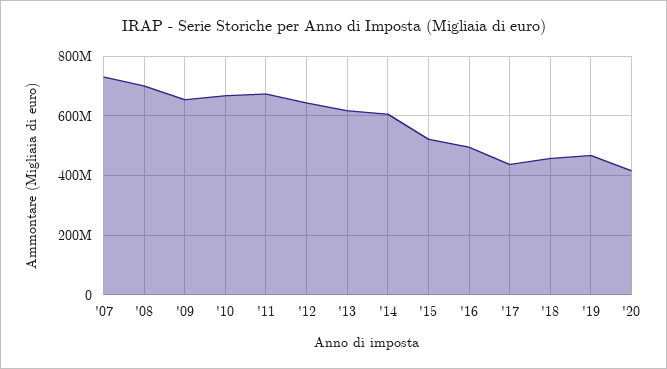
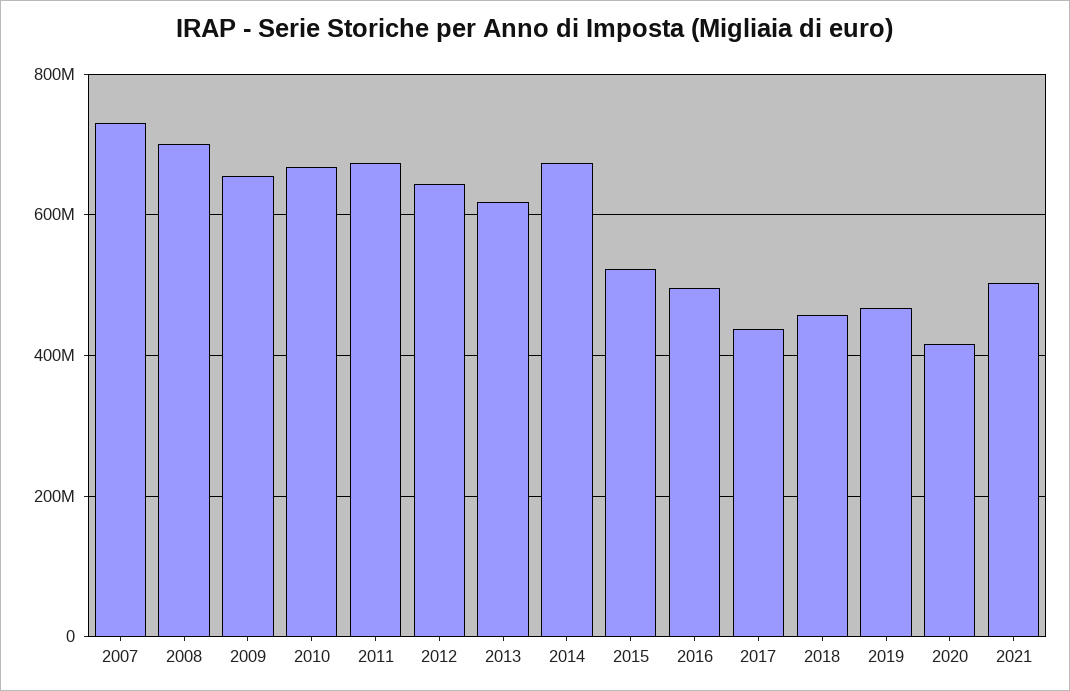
'14: 600000000 -> 680000000
2021: none -> 500000000

